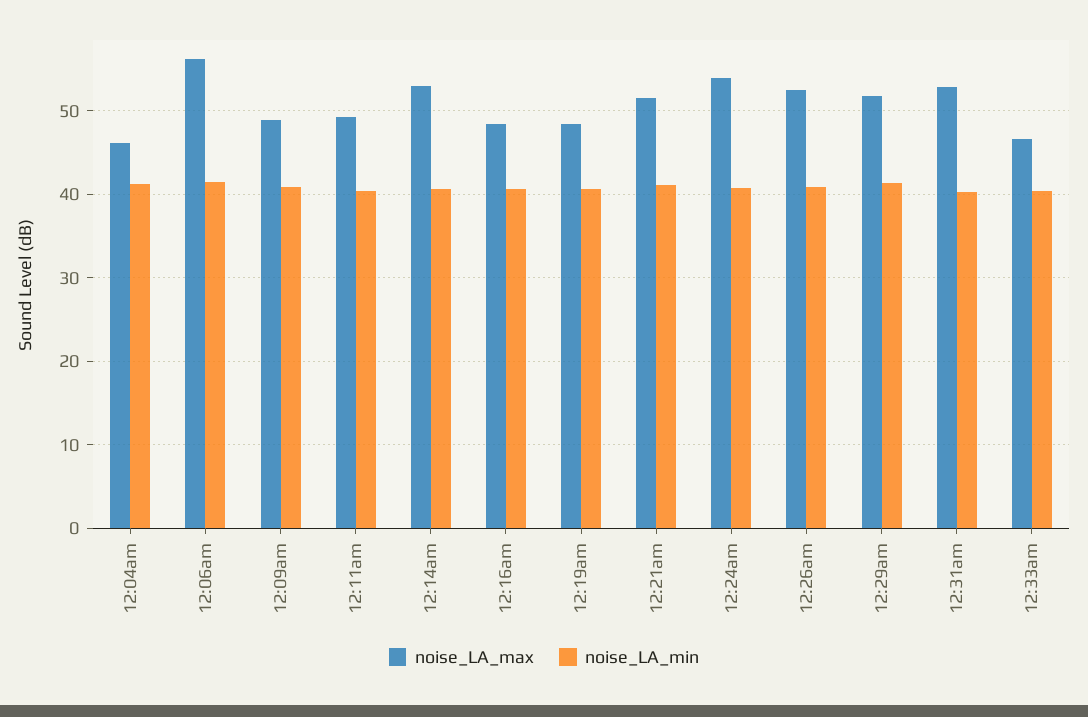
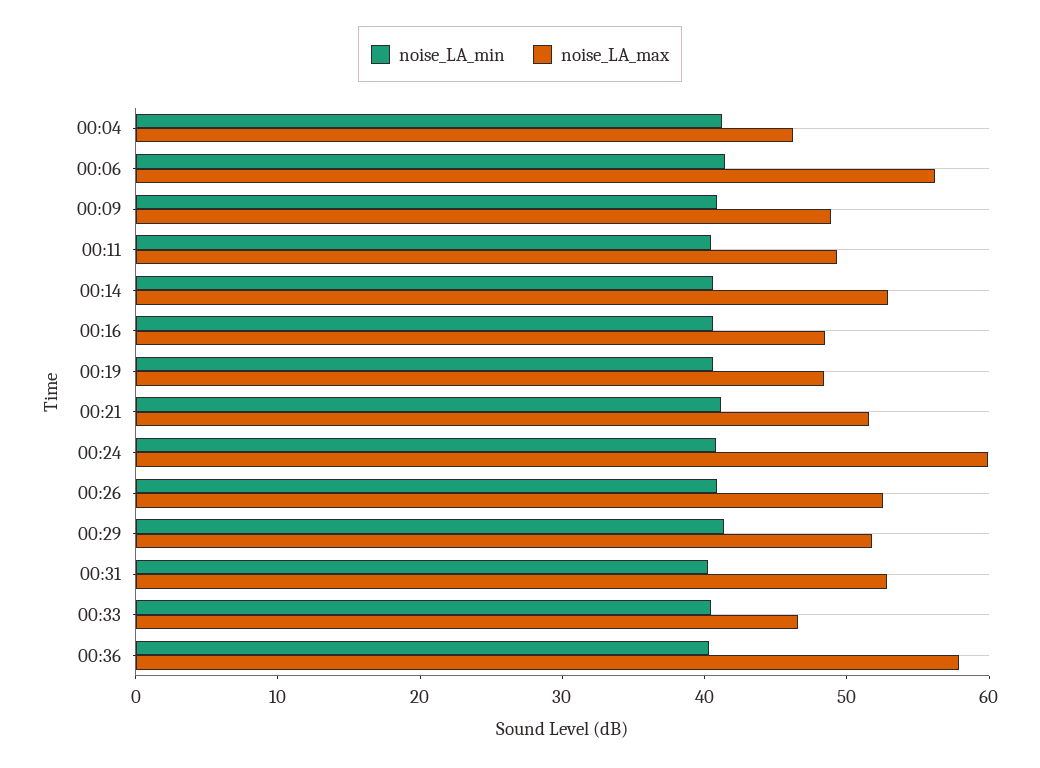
noise_LA_max, 12:24am: 54 -> 60
noise_LA_min, 00:36: none -> 40
noise_LA_max, 00:36: none -> 58

